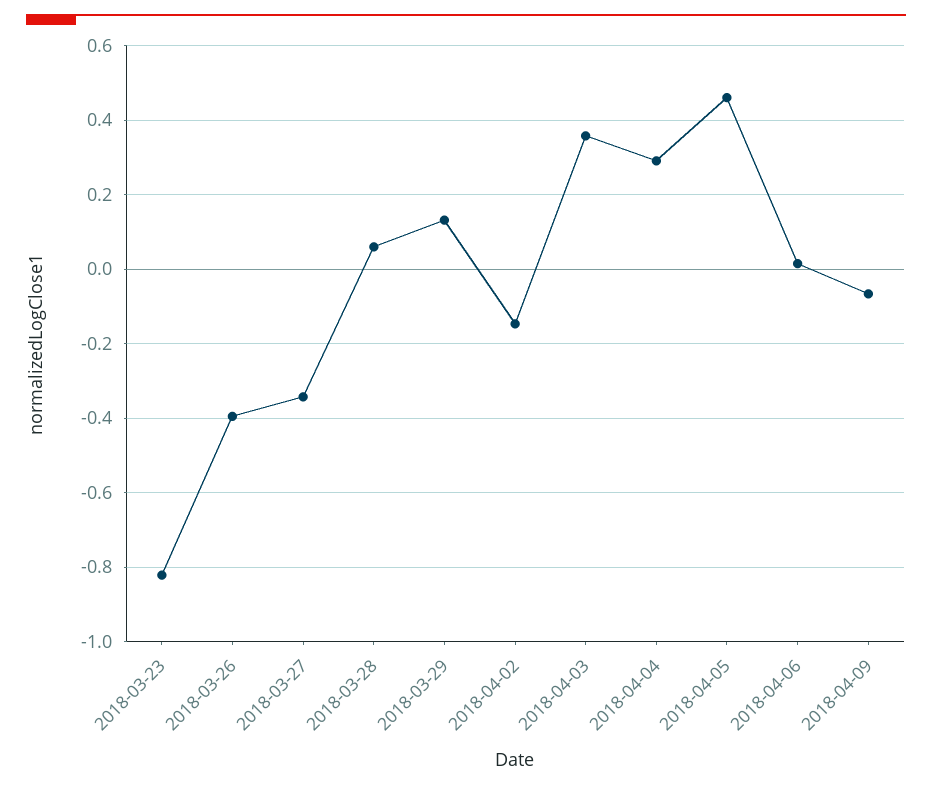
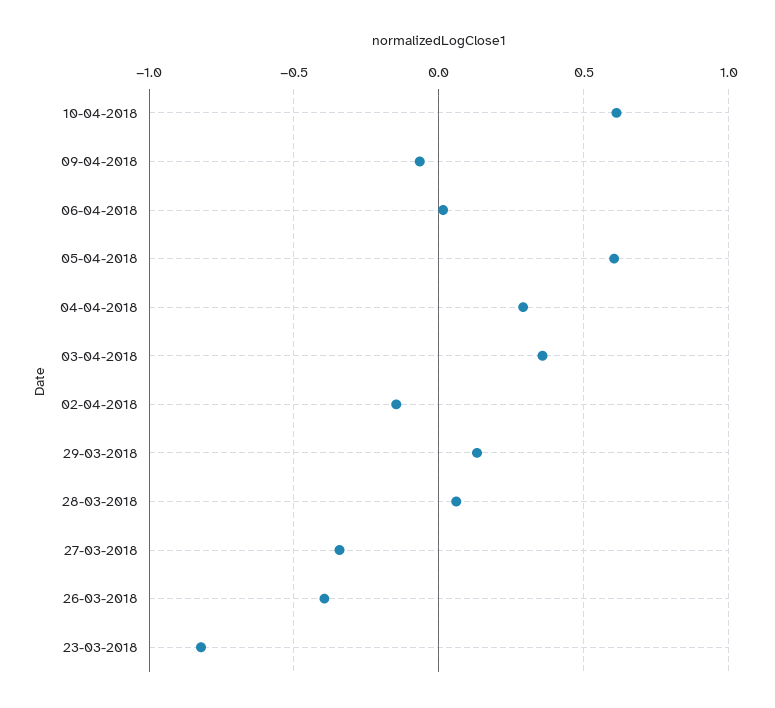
2018-04-05: 0.46 -> 0.6
10-04-2018: none -> 0.6

